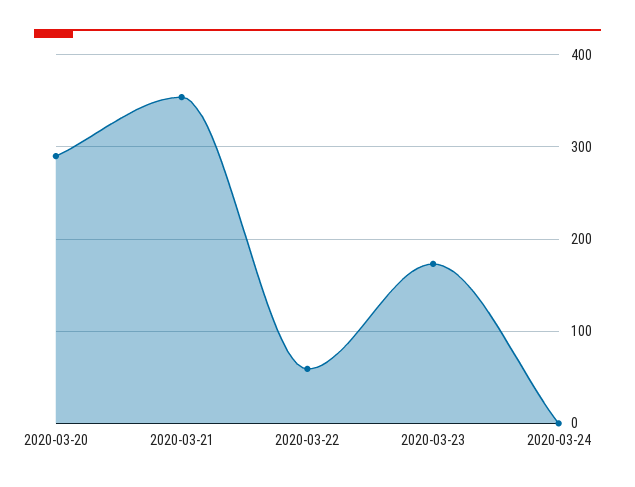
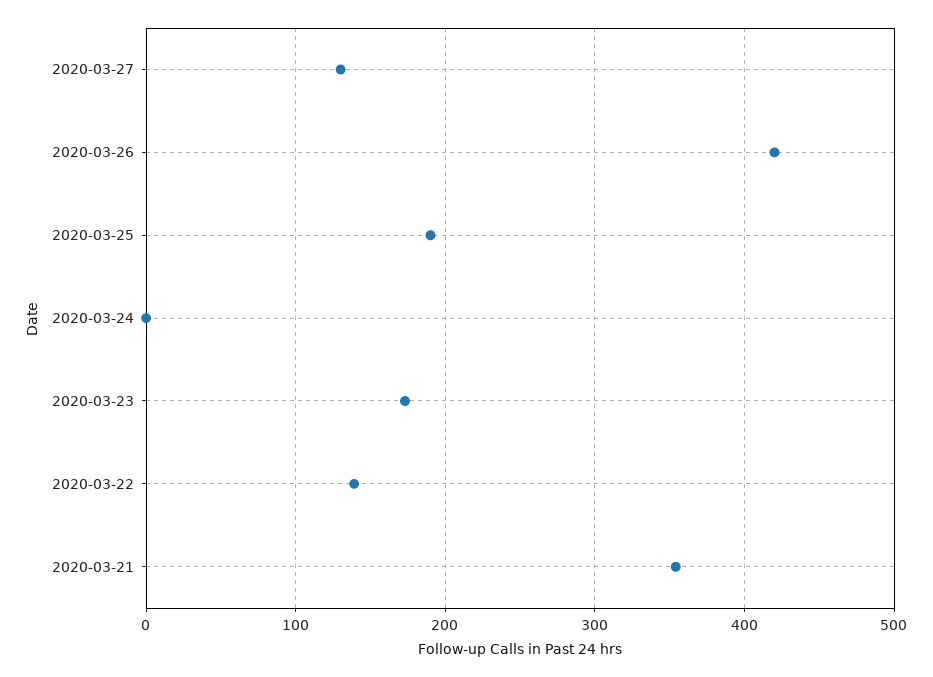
2020-03-20: 290 -> none
2020-03-22: 60 -> 140
2020-03-27: none -> 130
2020-03-26: none -> 420
2020-03-25: none -> 190

